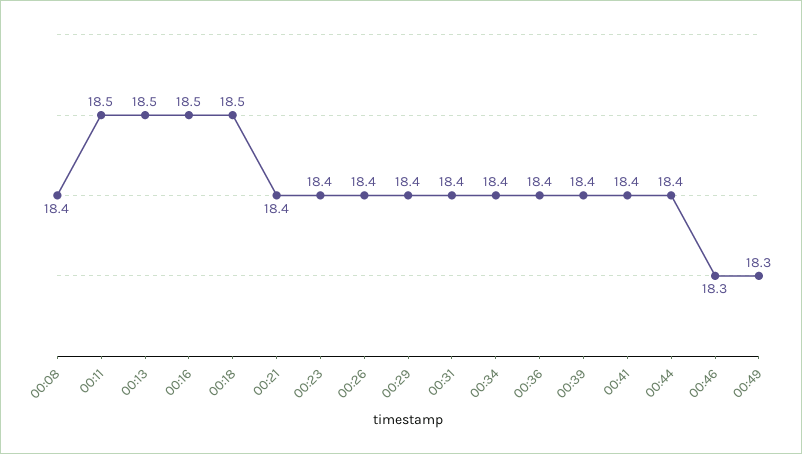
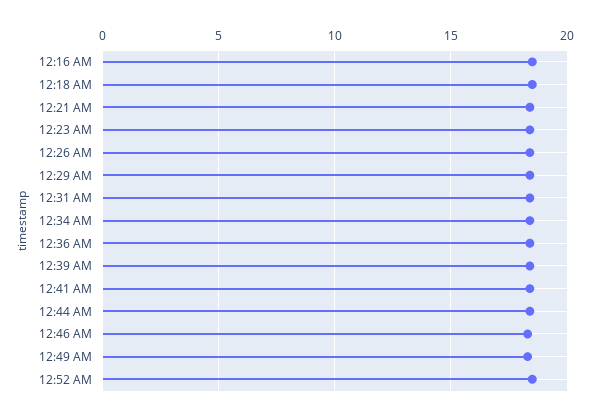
00:08: 18.4 -> none
00:11: 18.5 -> none
00:13: 18.5 -> none
12:52 AM: none -> 18.5

